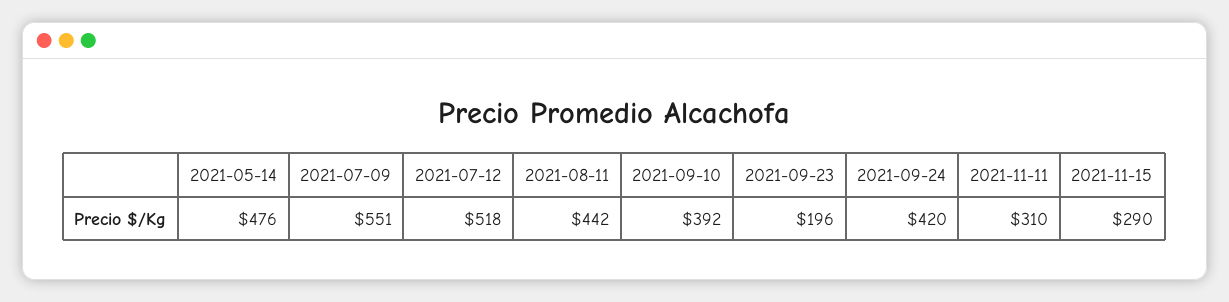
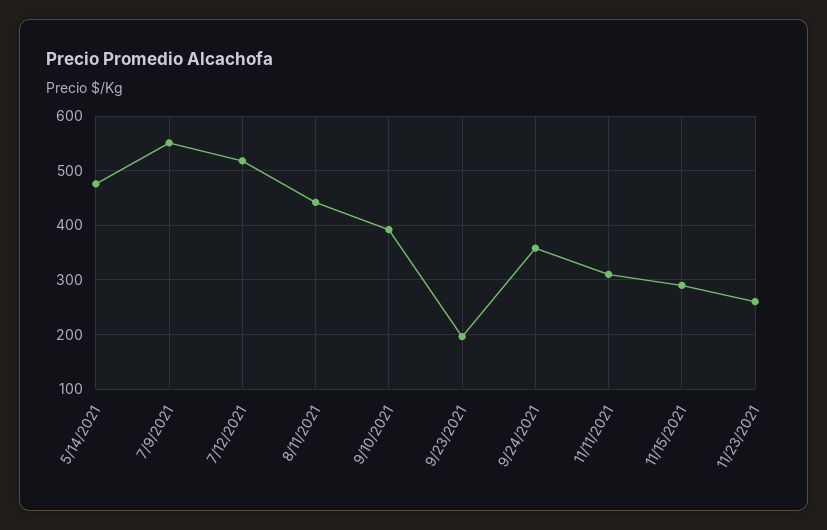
2021-09-24: 420 -> 360
11/23/2021: none -> 260

